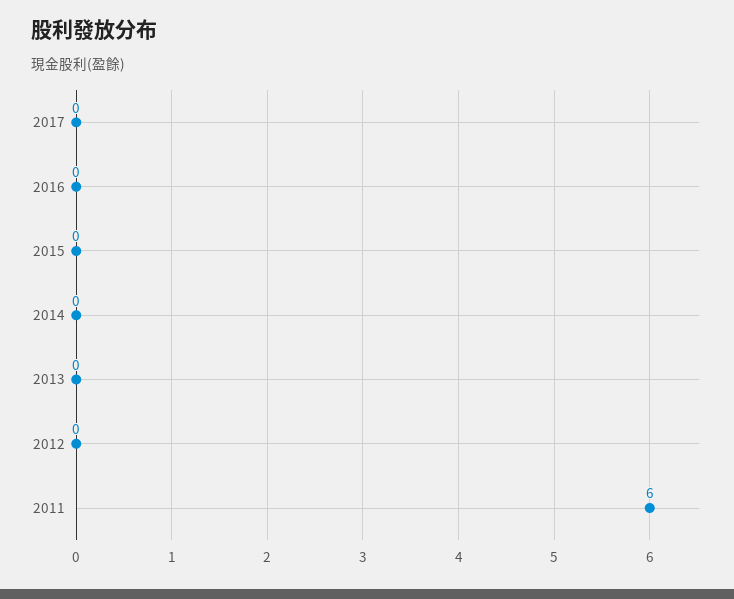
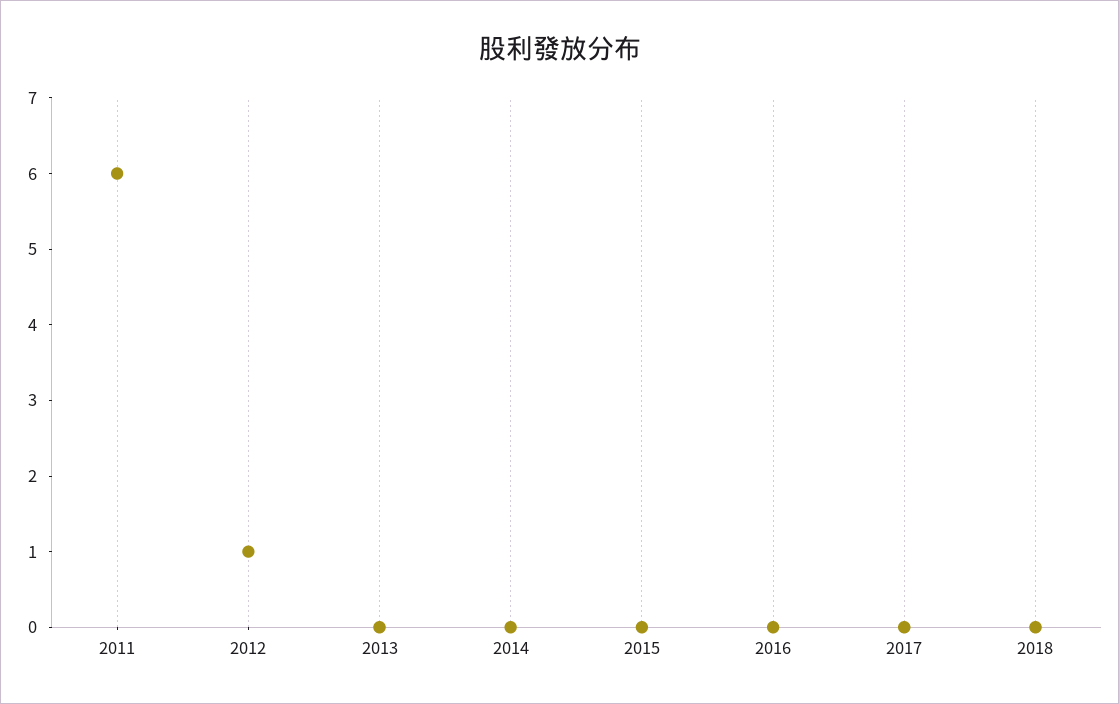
2012: 0 -> 1
2018: none -> 0

